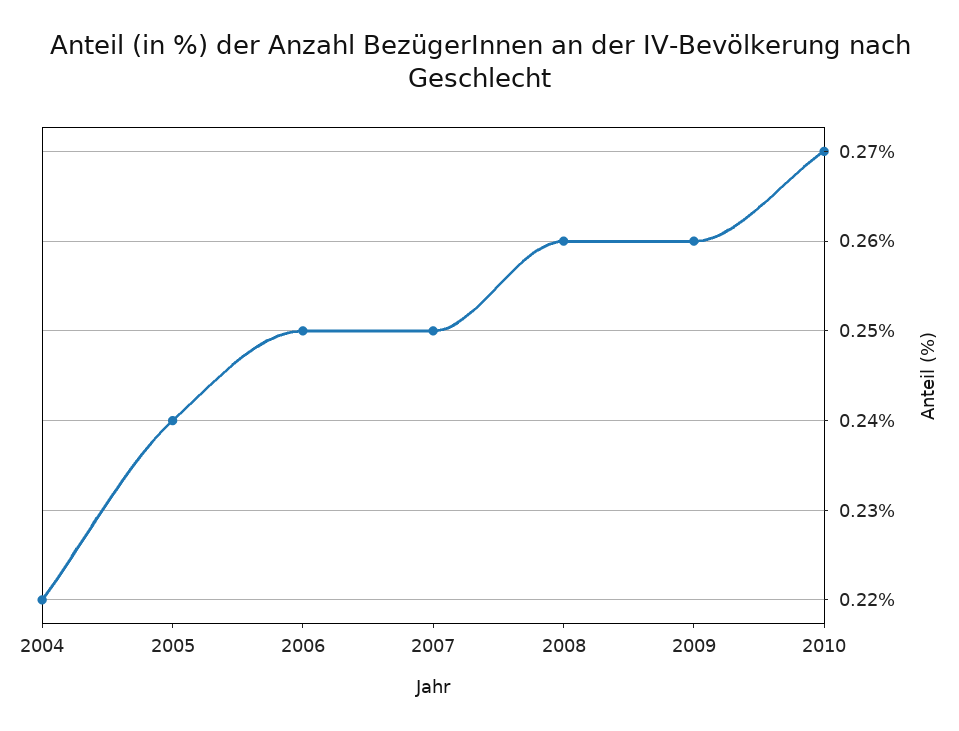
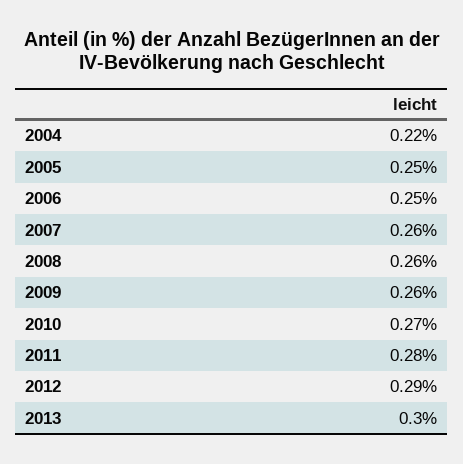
2005: 0.24 -> 0.25
2007: 0.25 -> 0.26
2011: none -> 0.28
2012: none -> 0.29
2013: none -> 0.3

